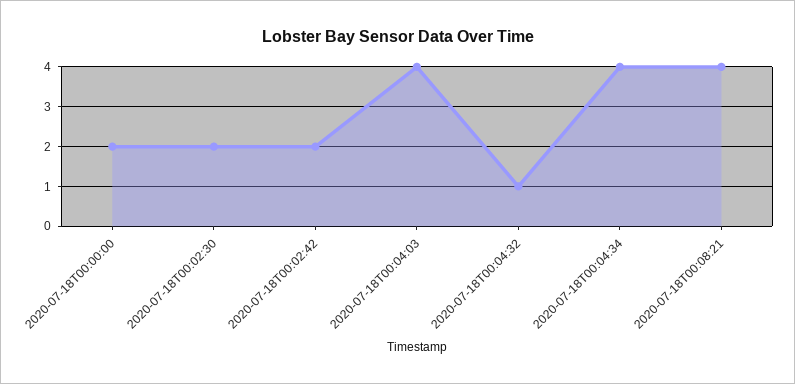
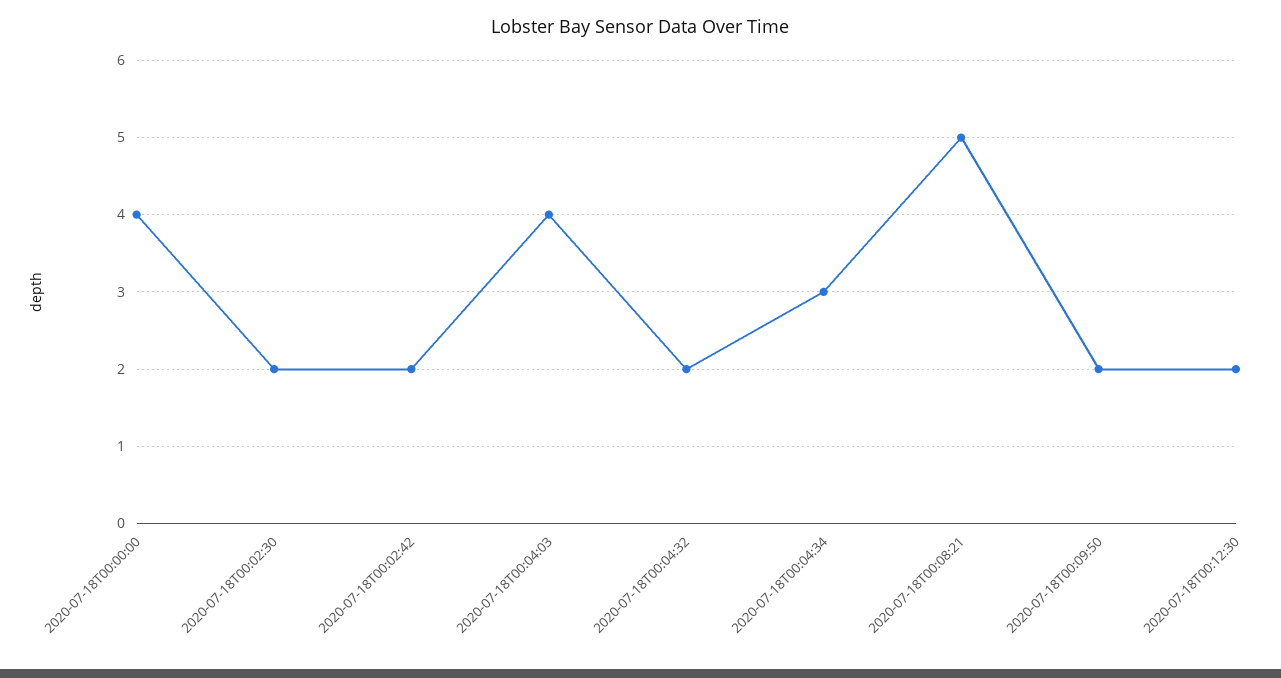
2020-07-18T00:00:00: 2 -> 4
2020-07-18T00:04:32: 1 -> 2
2020-07-18T00:04:34: 4 -> 3
2020-07-18T00:08:21: 4 -> 5
2020-07-18T00:09:50: none -> 2
2020-07-18T00:12:30: none -> 2

